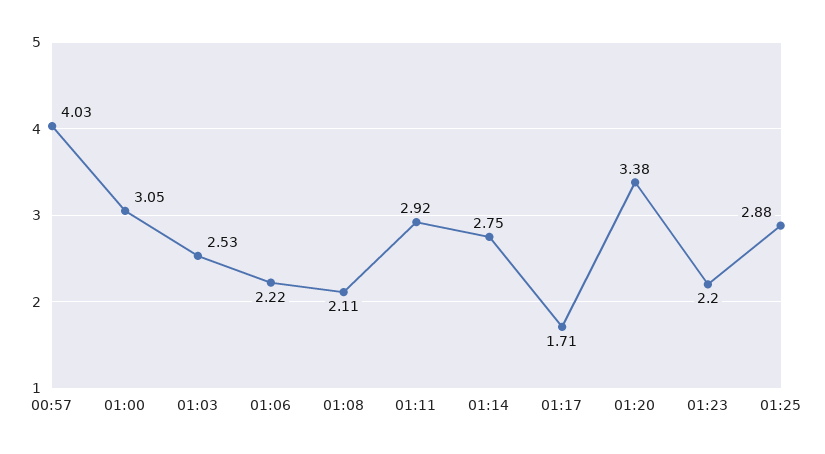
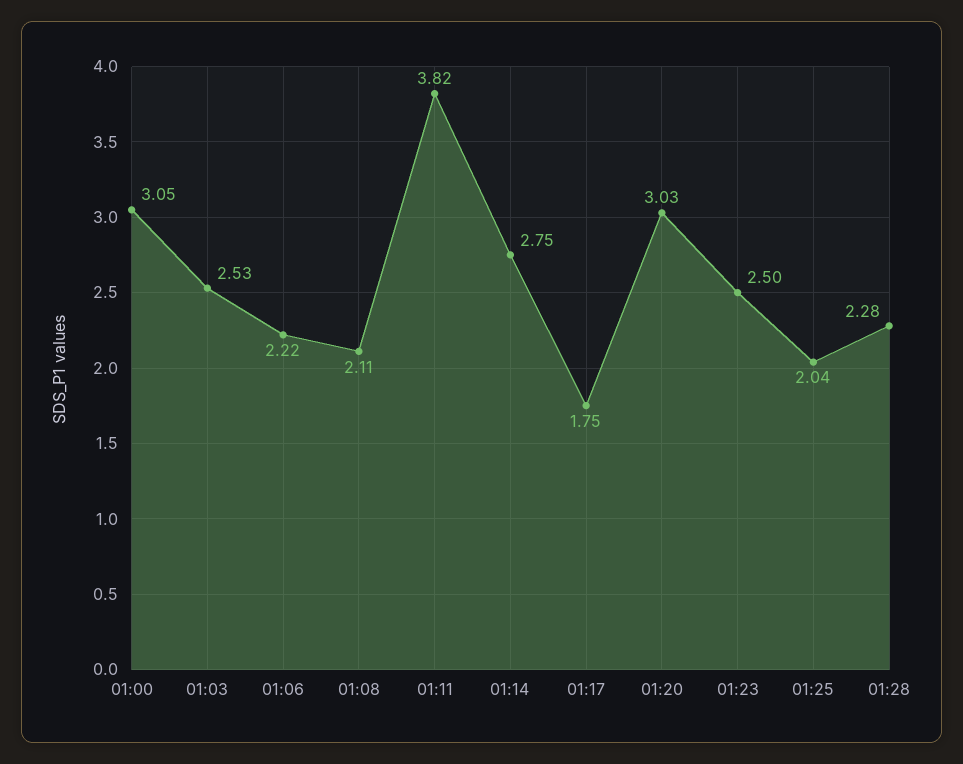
00:57: 4.03 -> none
01:11: 2.92 -> 3.82
01:17: 1.71 -> 1.75
01:20: 3.38 -> 3.03
01:23: 2.2 -> 2.5
01:25: 2.88 -> 2.04
01:28: none -> 2.28

